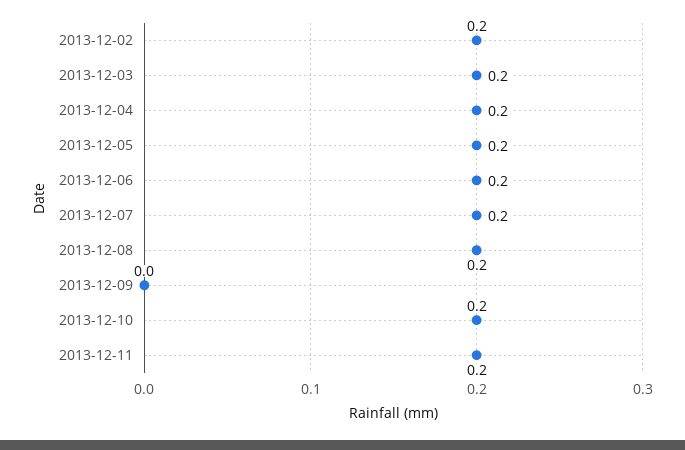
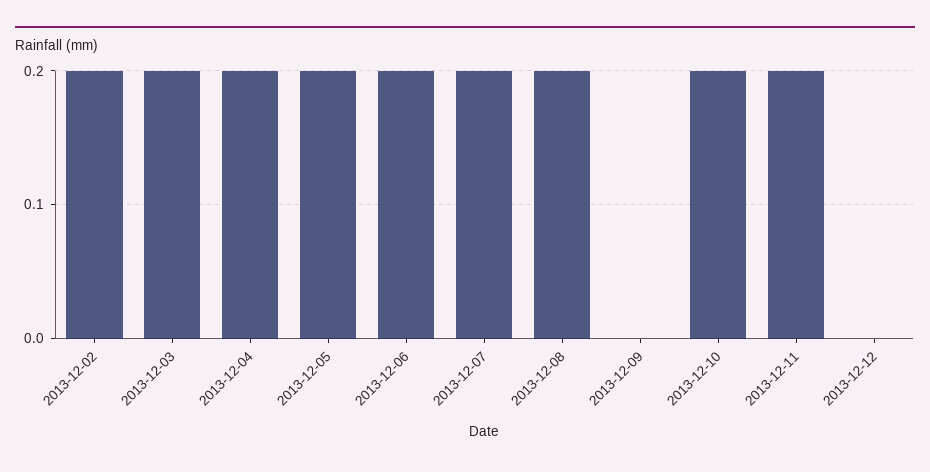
2013-12-12: none -> 0

